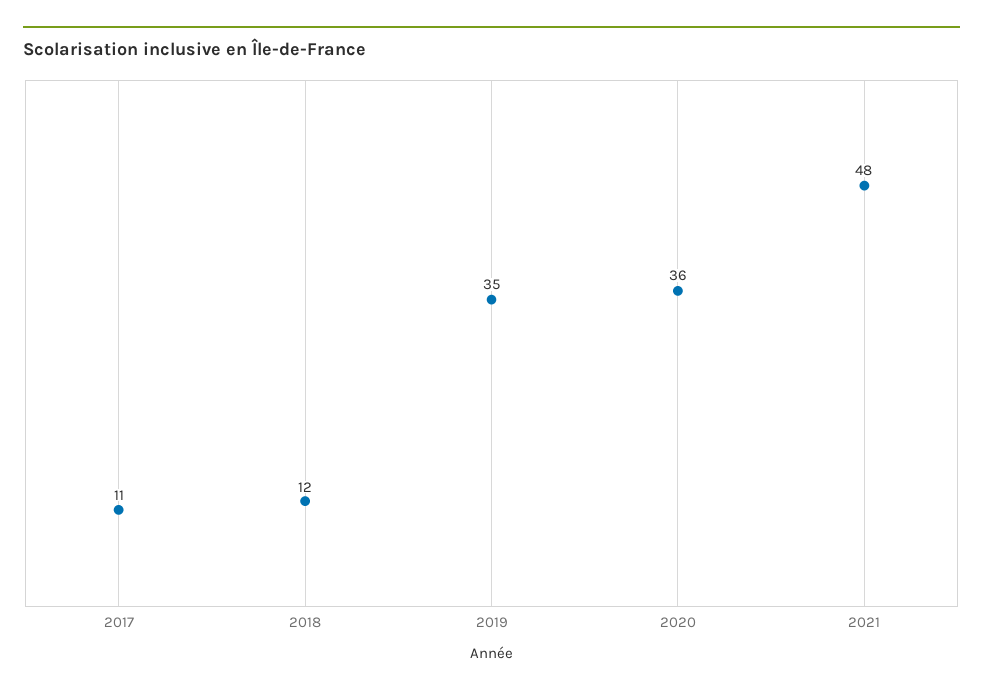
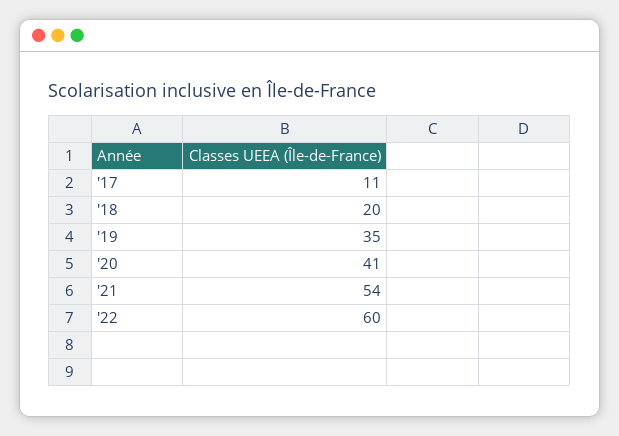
2018: 12 -> 20
2020: 36 -> 41
2021: 48 -> 54
'22: none -> 60

